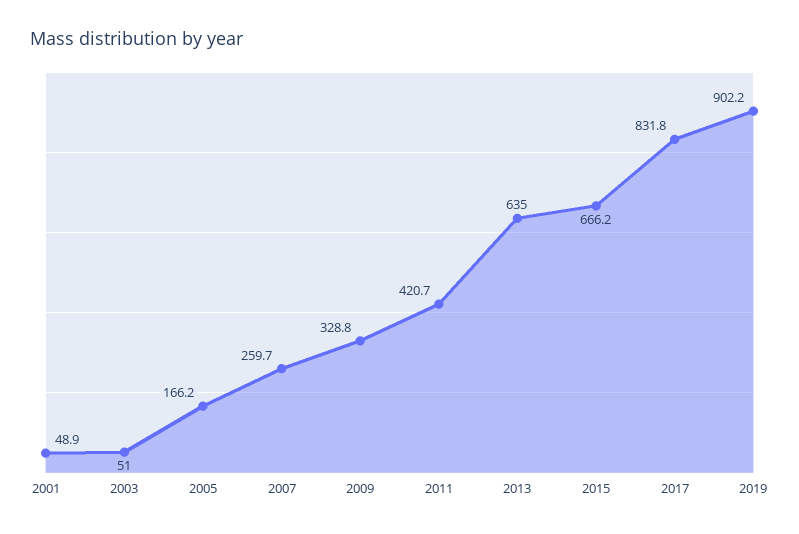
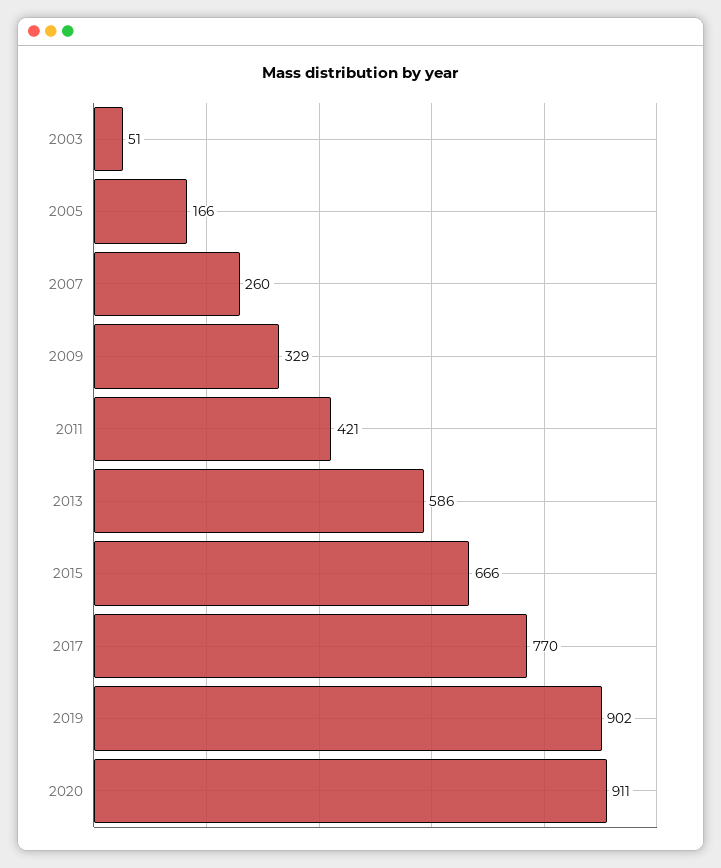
2001: 48.9 -> none
2013: 635 -> 586
2017: 831.8 -> 770
2020: none -> 911

